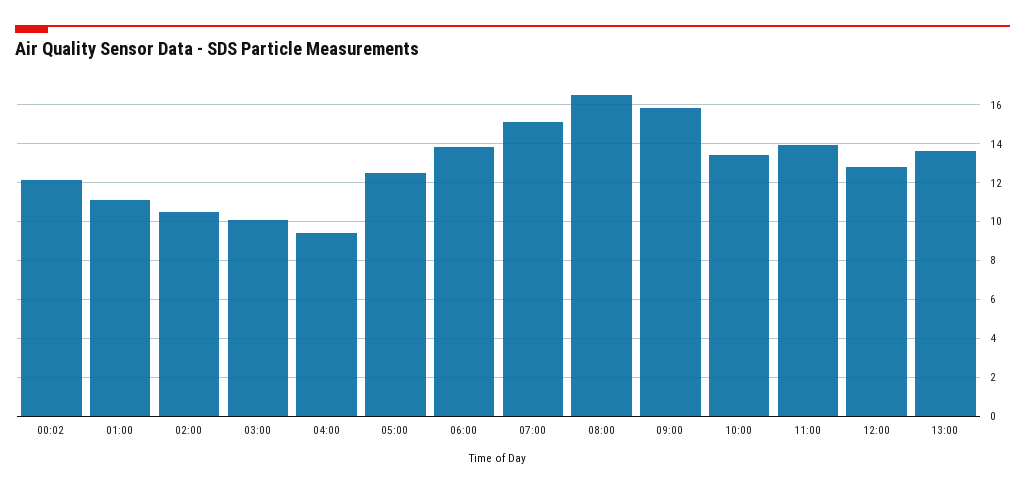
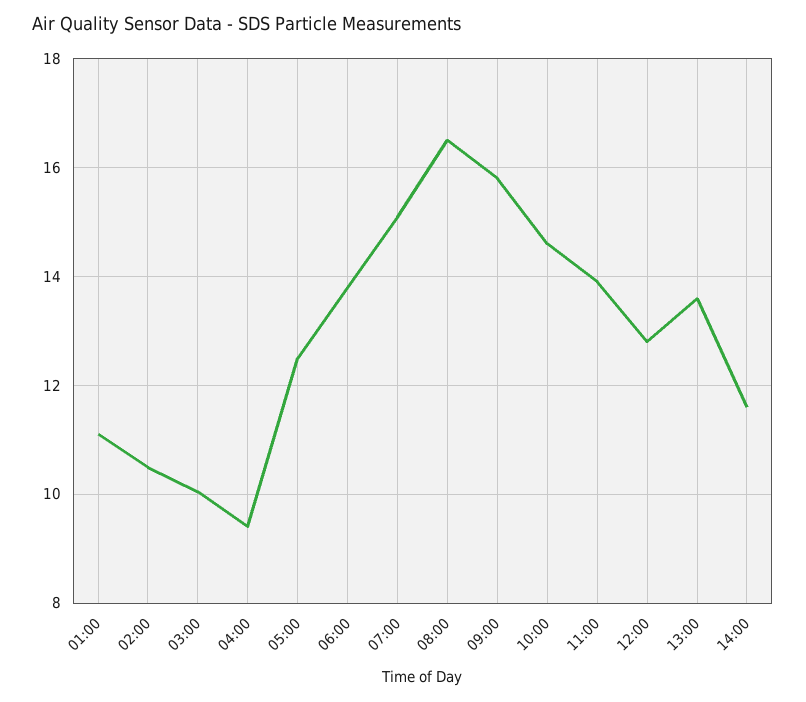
00:02: 12 -> none
10:00: 13.5 -> 14.6
14:00: none -> 11.6

